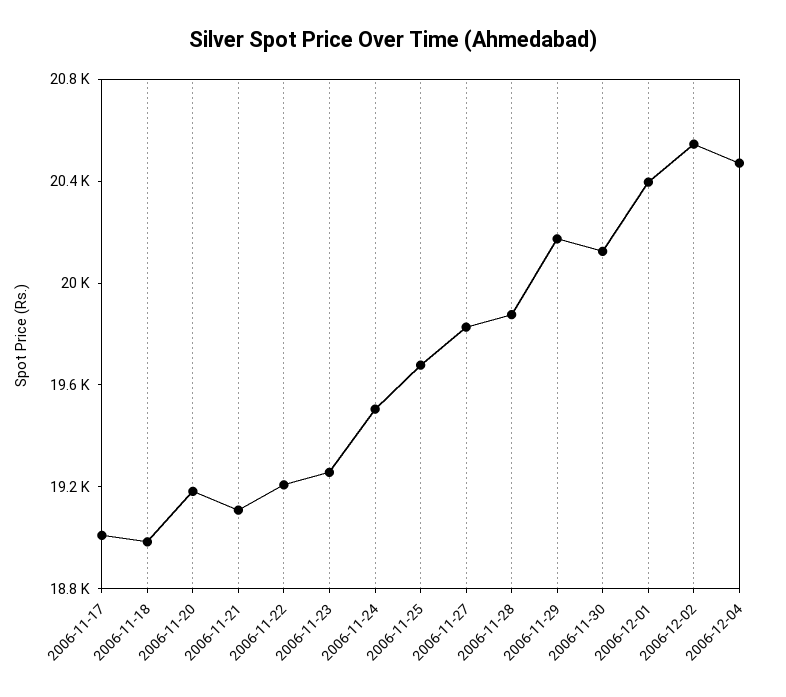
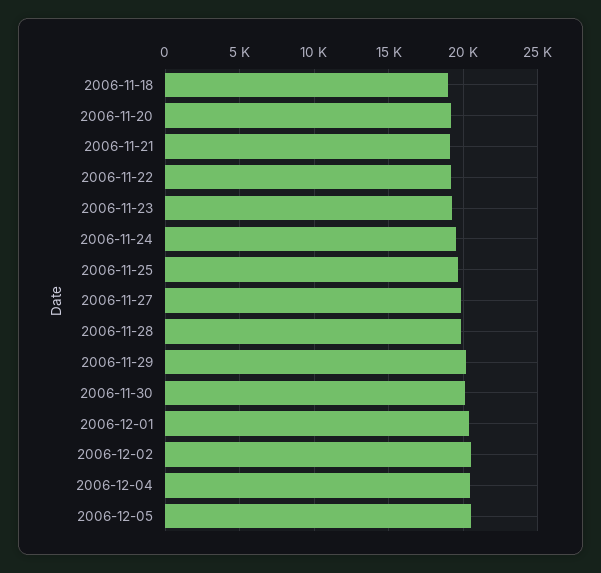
2006-11-17: 19000 -> none
2006-12-05: none -> 20500

